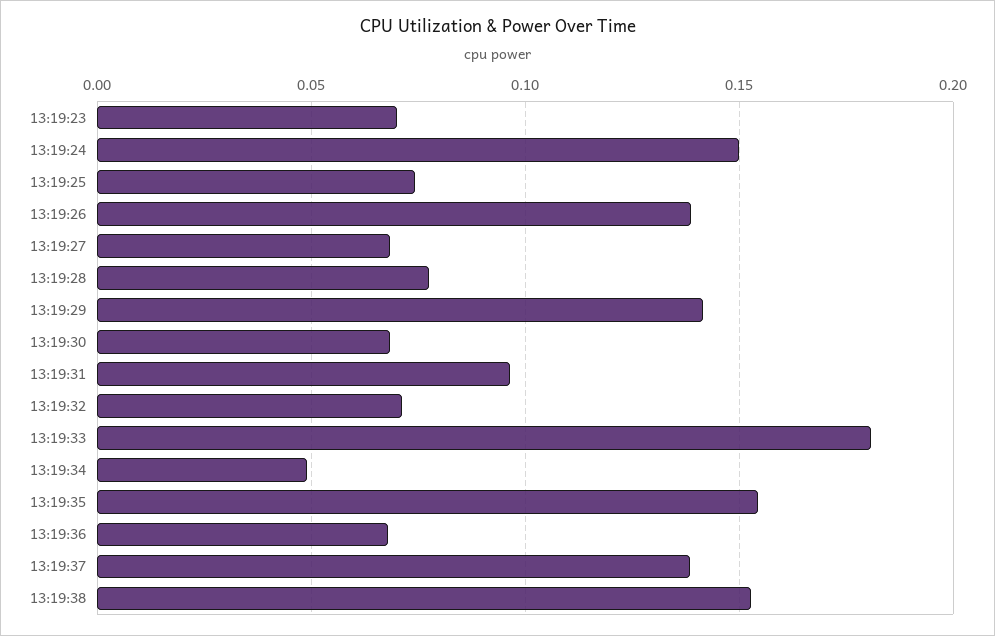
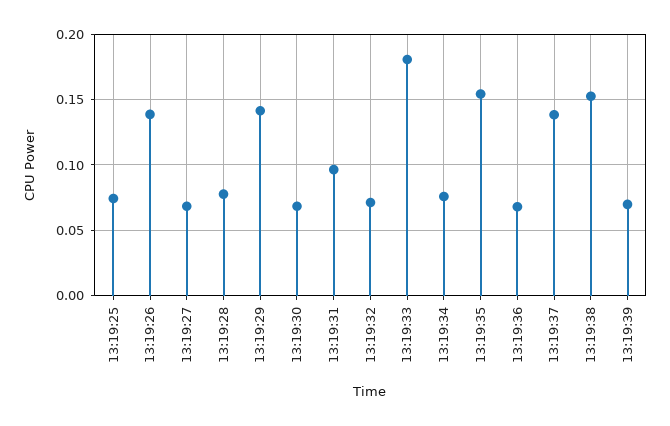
13:19:23: 0.07 -> none
13:19:24: 0.15 -> none
13:19:34: 0.05 -> 0.075
13:19:39: none -> 0.07

